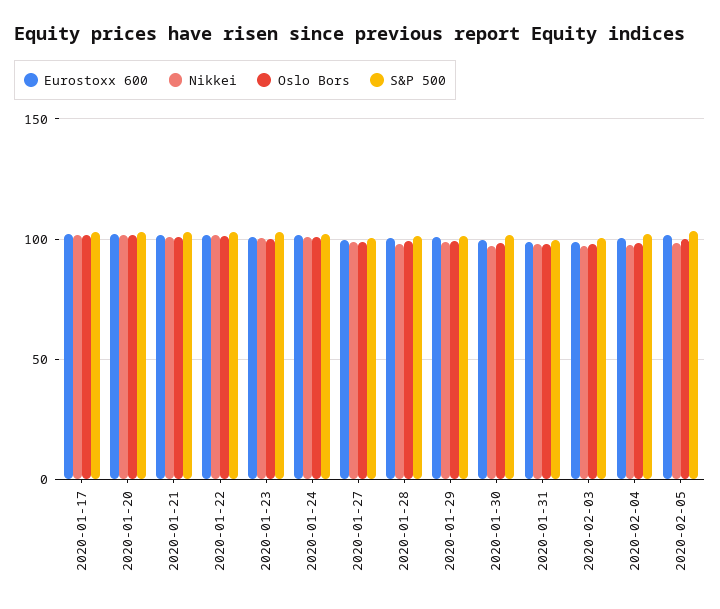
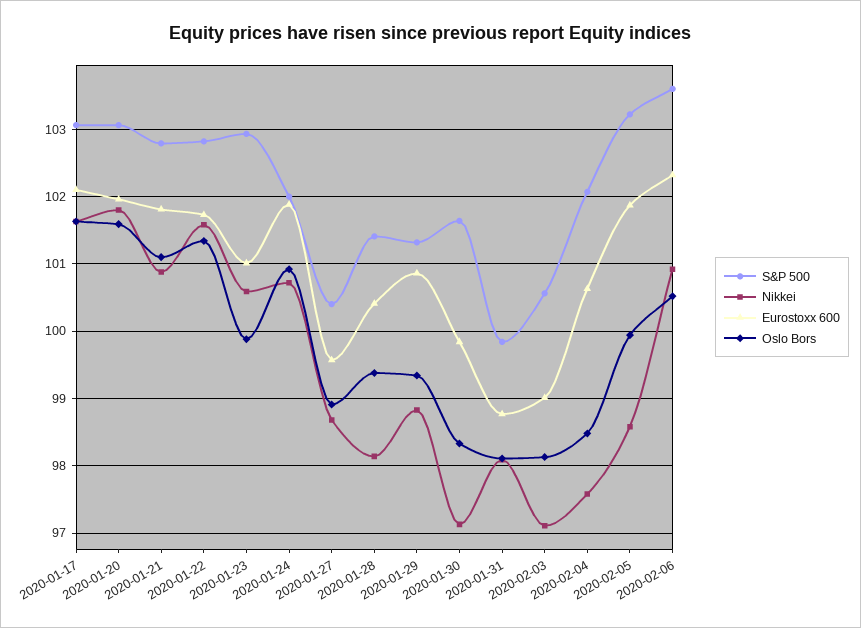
S&P 500, 2020-02-06: none -> 103.6
Nikkei, 2020-02-06: none -> 100.9
Eurostoxx 600, 2020-02-06: none -> 102.3
Oslo Bors, 2020-02-06: none -> 100.5

